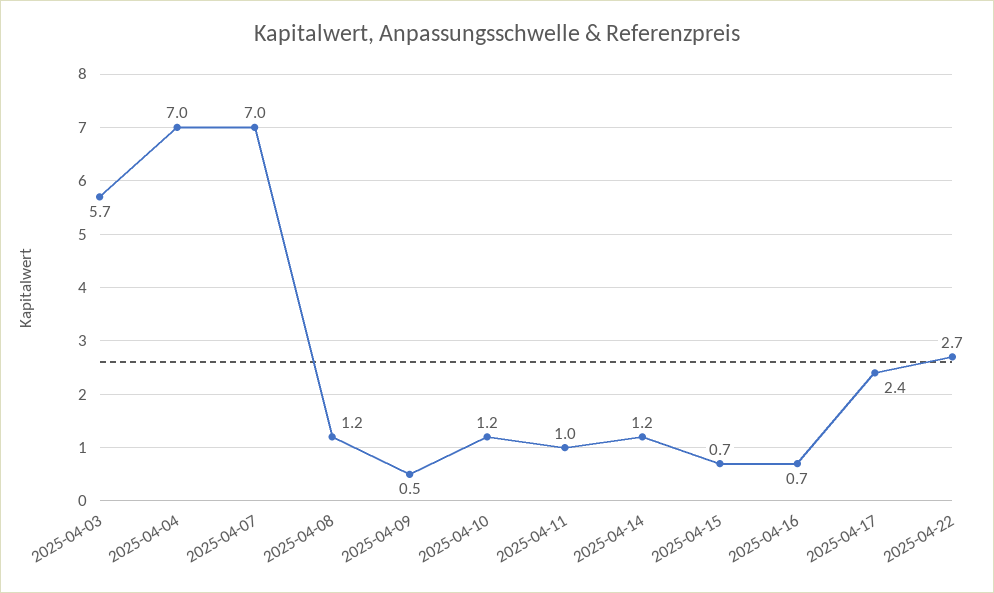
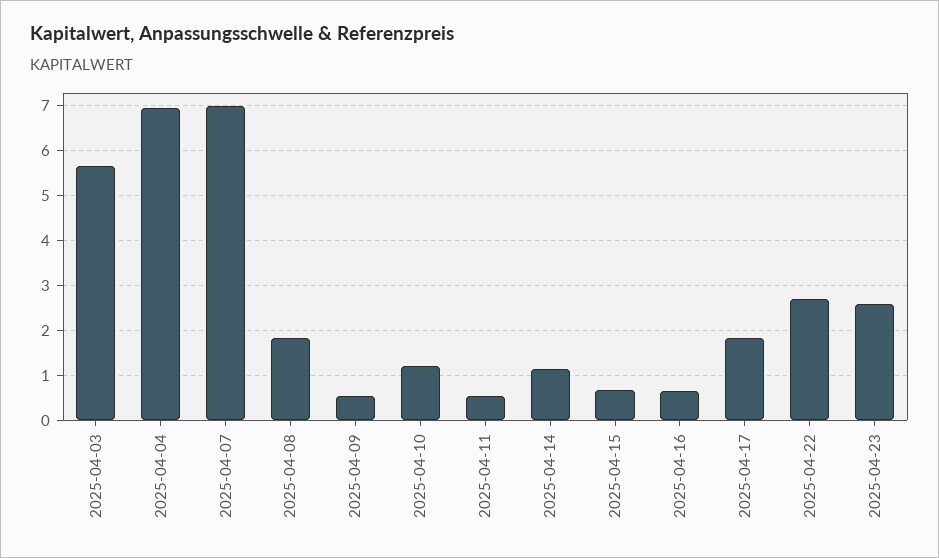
2025-04-08: 1.2 -> 1.8
2025-04-11: 1 -> 0.6
2025-04-17: 2.4 -> 1.8
2025-04-23: none -> 2.6

